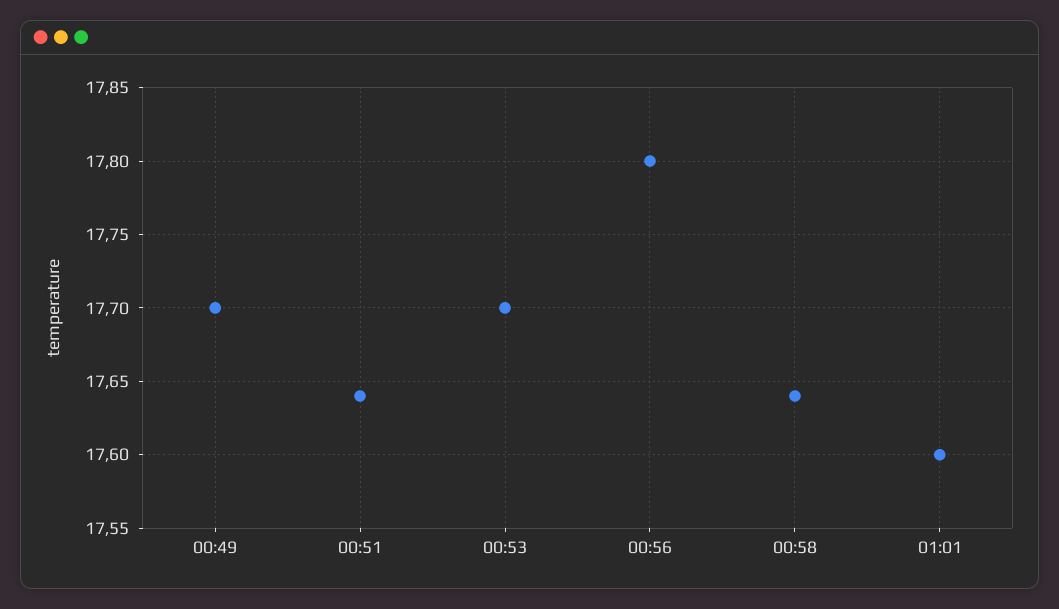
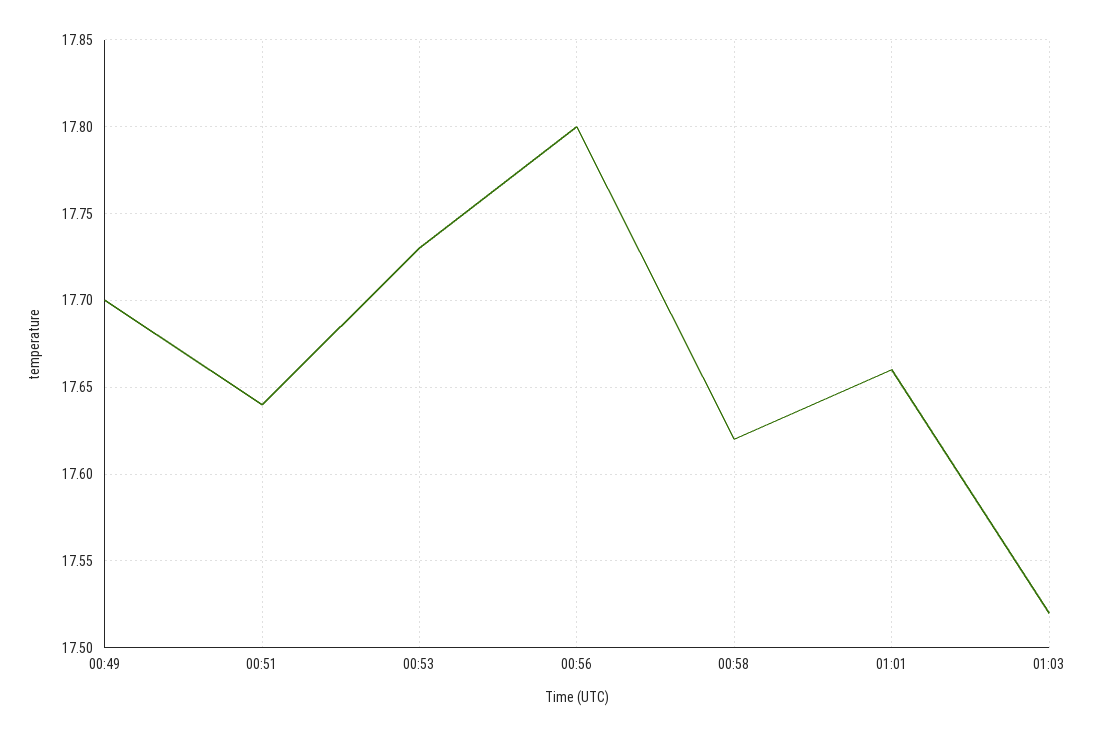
00:53: 17.7 -> 17.73
00:58: 17.64 -> 17.62
01:01: 17.6 -> 17.66
01:03: none -> 17.52

